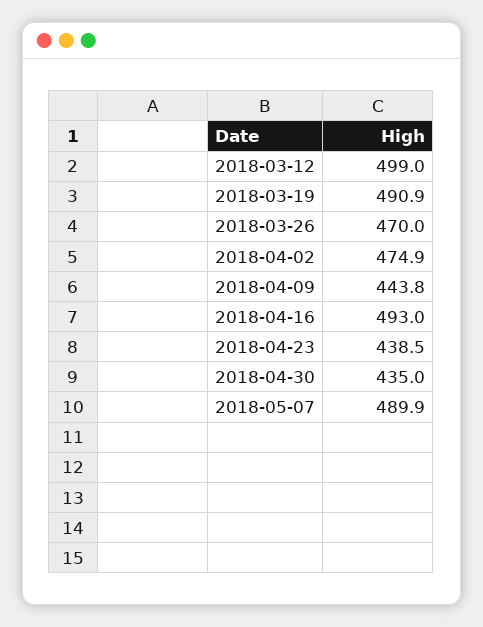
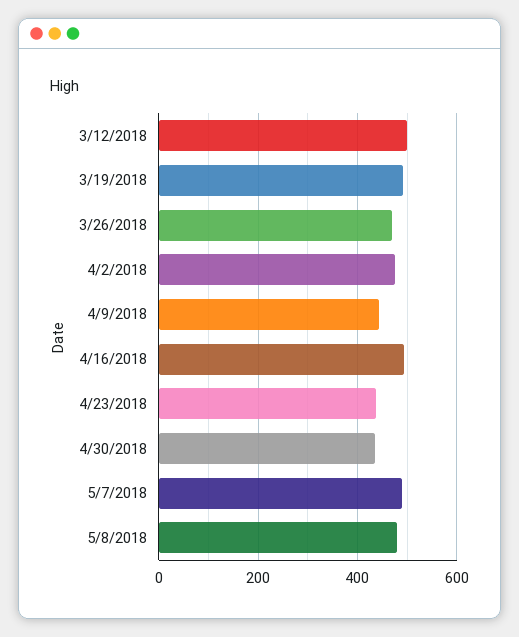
5/8/2018: none -> 480

